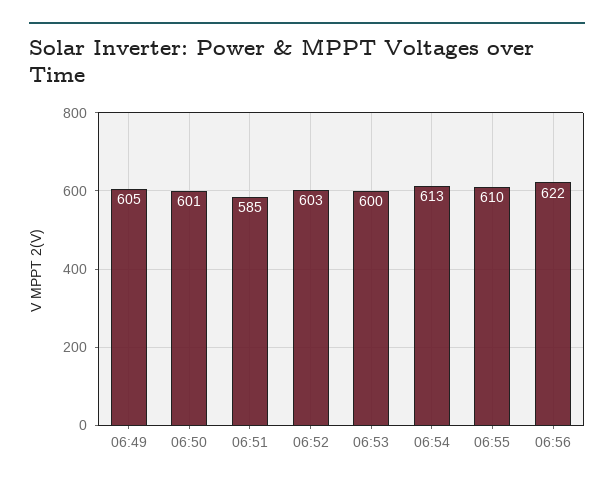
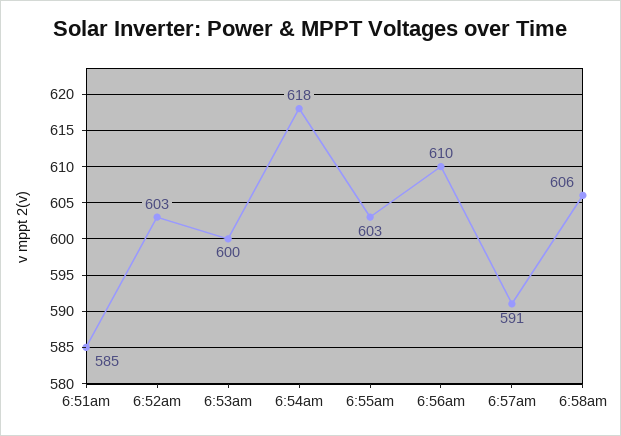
06:49: 605 -> none
06:50: 601 -> none
06:54: 613 -> 618
06:55: 610 -> 603
06:56: 622 -> 610
6:57am: none -> 591
6:58am: none -> 606

